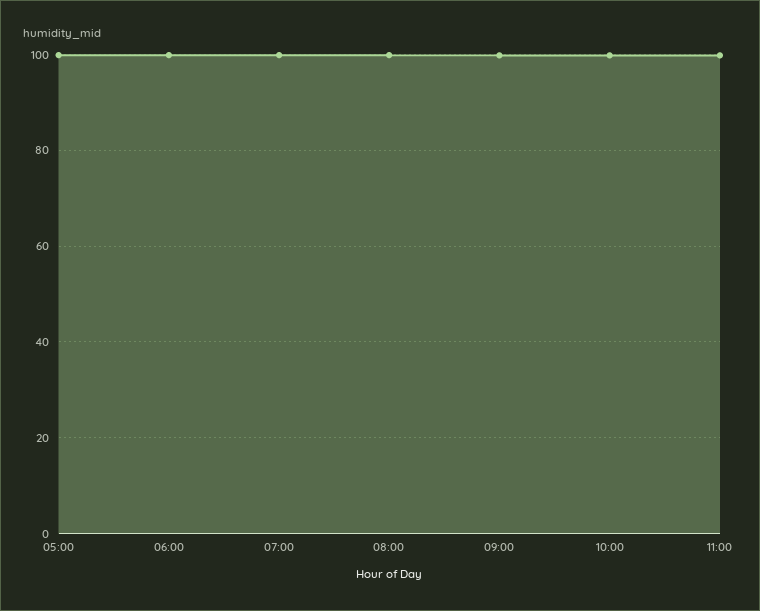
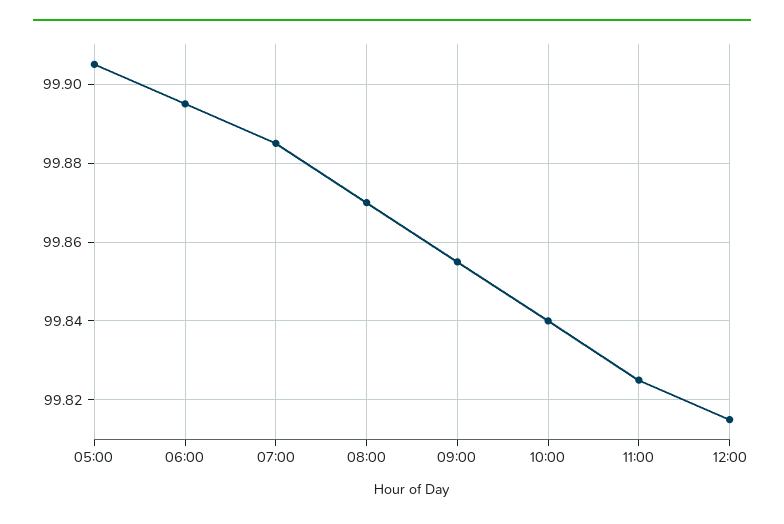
12:00: none -> 99.815

